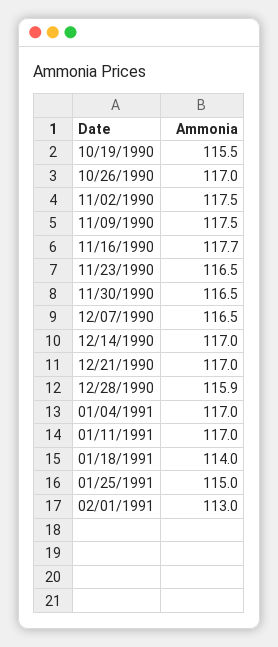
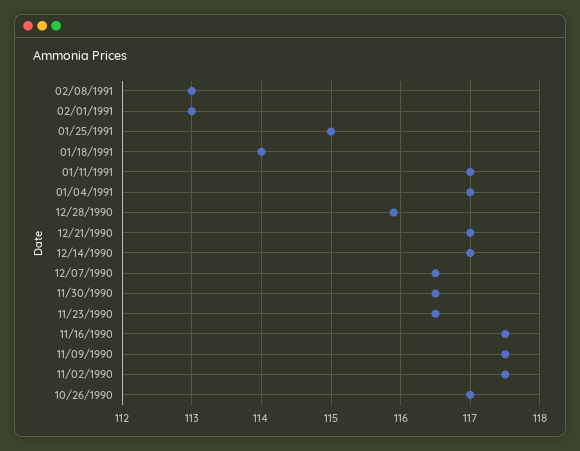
10/19/1990: 115.5 -> none
11/16/1990: 117.7 -> 117.5
02/08/1991: none -> 113

